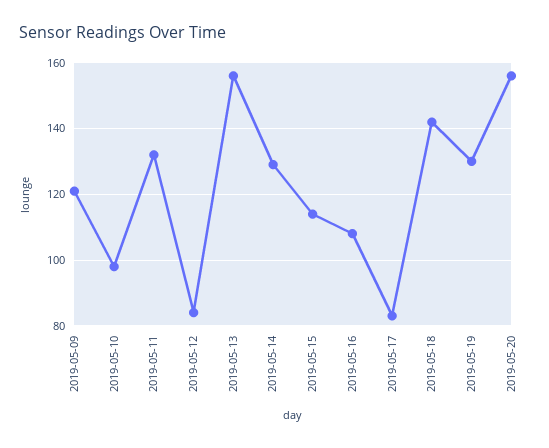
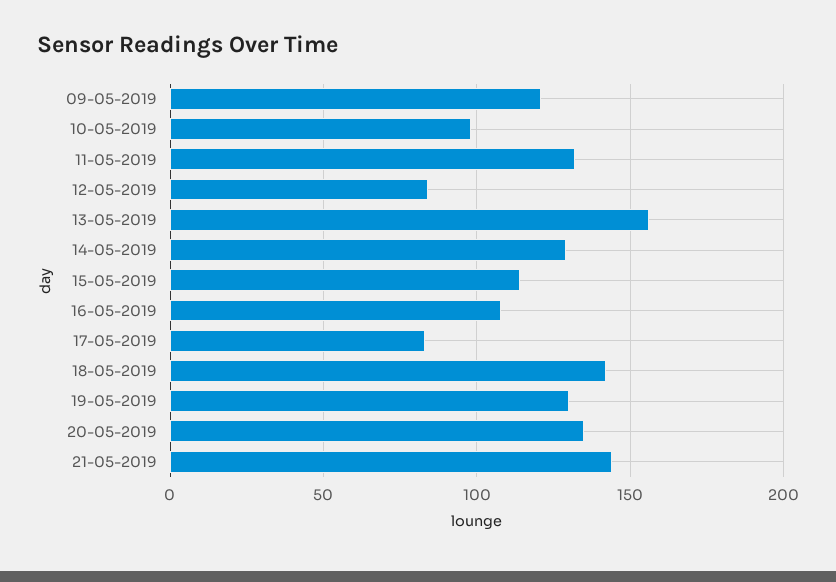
2019-05-20: 155 -> 135
21-05-2019: none -> 145

